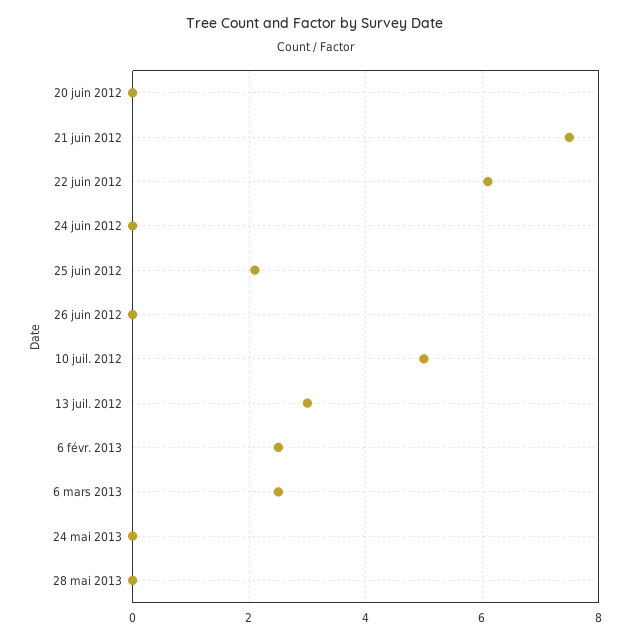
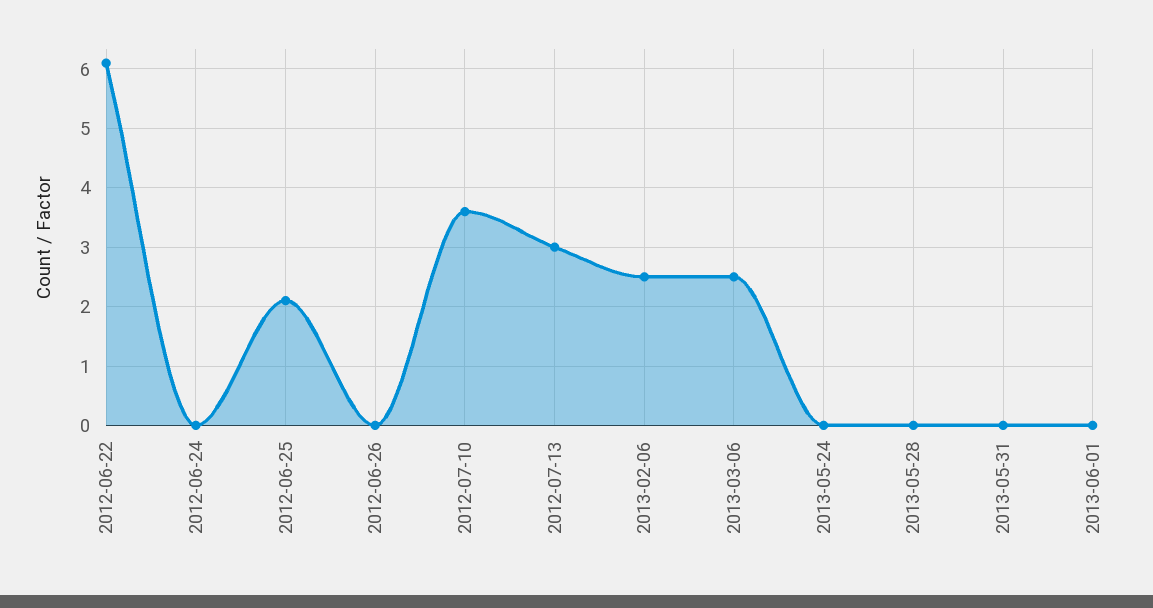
20 juin 2012: 0 -> none
21 juin 2012: 7.5 -> none
10 juil. 2012: 5 -> 3.5
2013-05-31: none -> 0
2013-06-01: none -> 0

